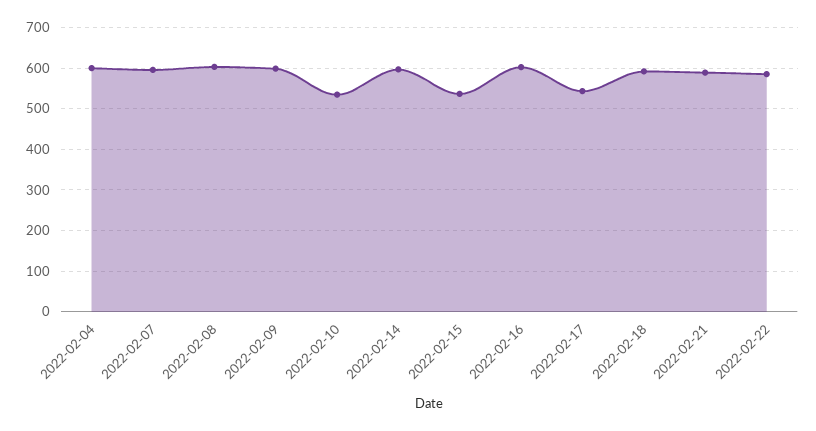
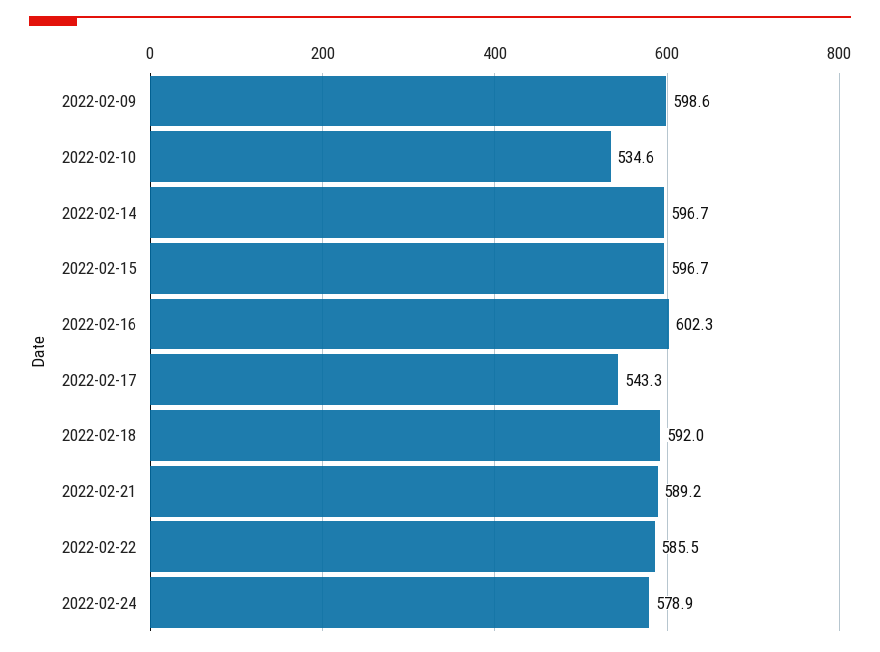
2022-02-04: 600 -> none
2022-02-07: 600 -> none
2022-02-08: 600 -> none
2022-02-15: 540 -> 596.7
2022-02-24: none -> 578.9

